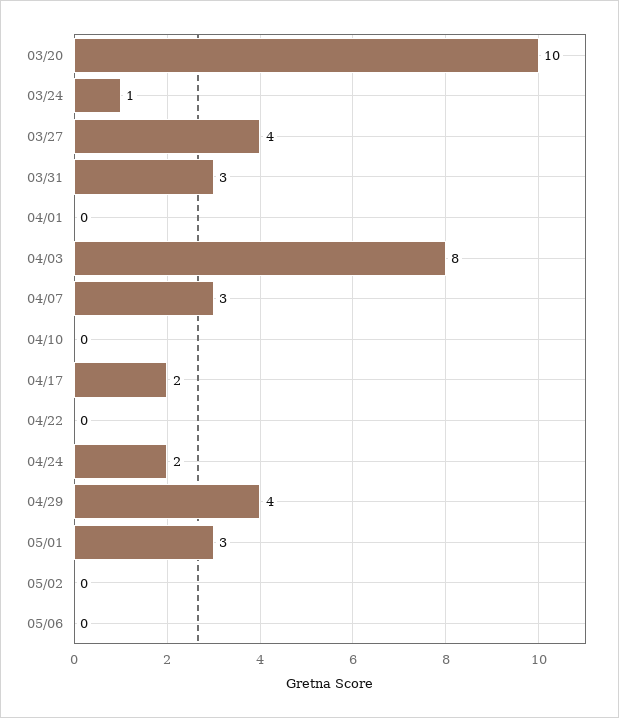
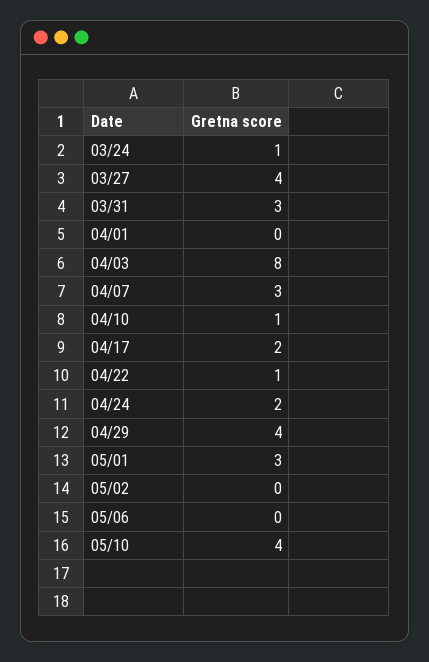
03/20: 10 -> none
04/10: 0 -> 1
04/22: 0 -> 1
05/10: none -> 4

